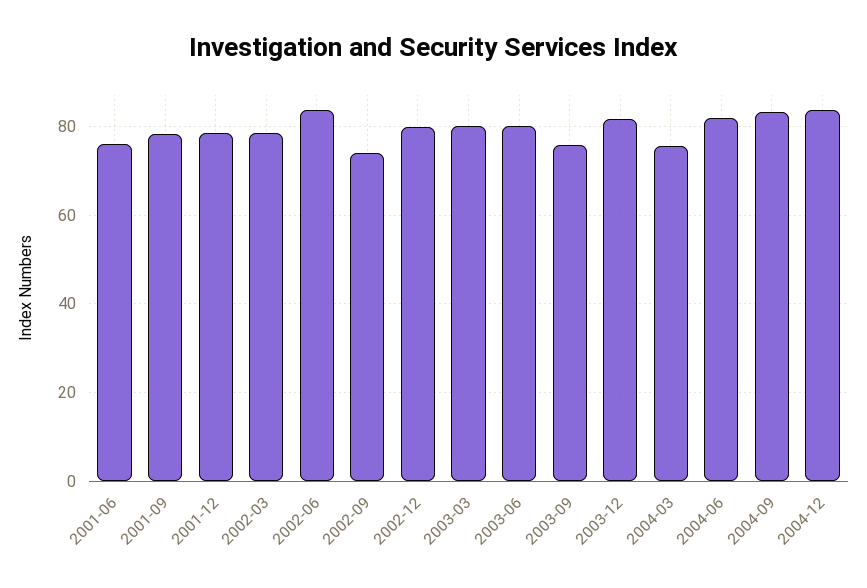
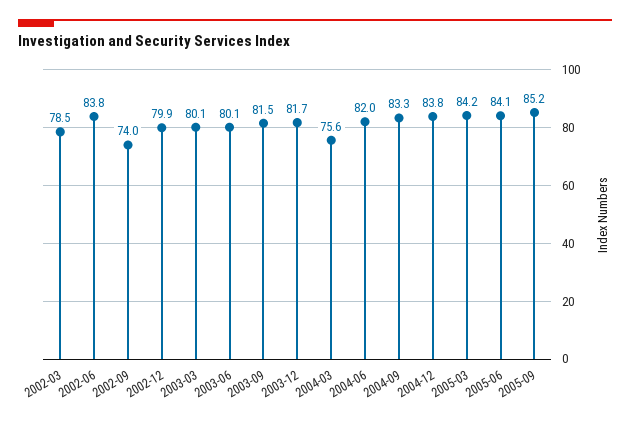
2001-06: 76 -> none
2001-09: 78 -> none
2001-12: 78 -> none
2003-09: 76 -> 81.5
2005-03: none -> 84.2
2005-06: none -> 84.1
2005-09: none -> 85.2

